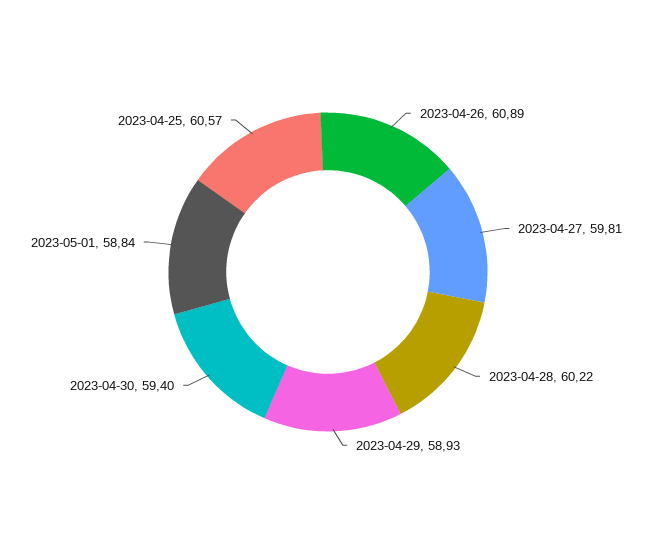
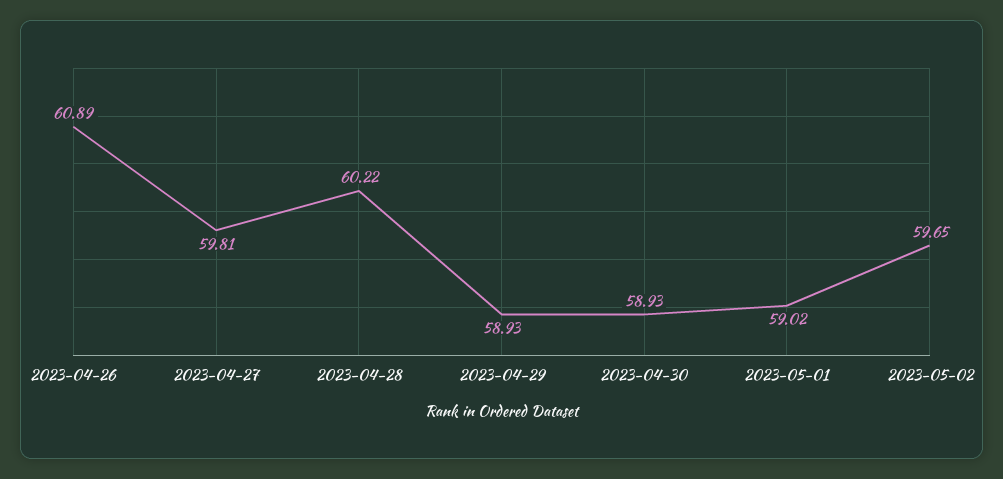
2023-04-30: 59.4 -> 58.93
2023-05-01: 58.84 -> 59.02
2023-04-25: 60.57 -> none
2023-05-02: none -> 59.65

